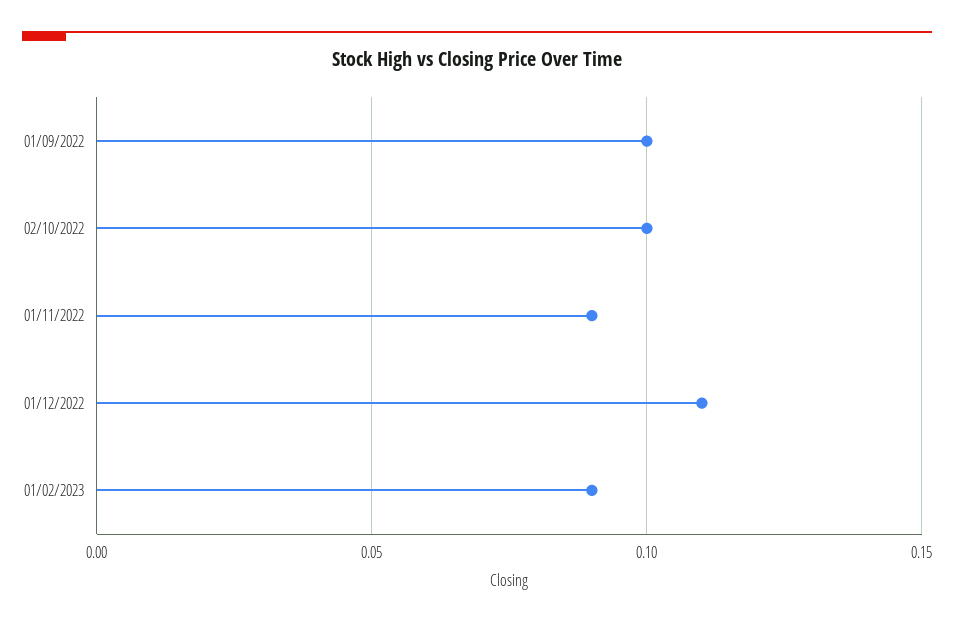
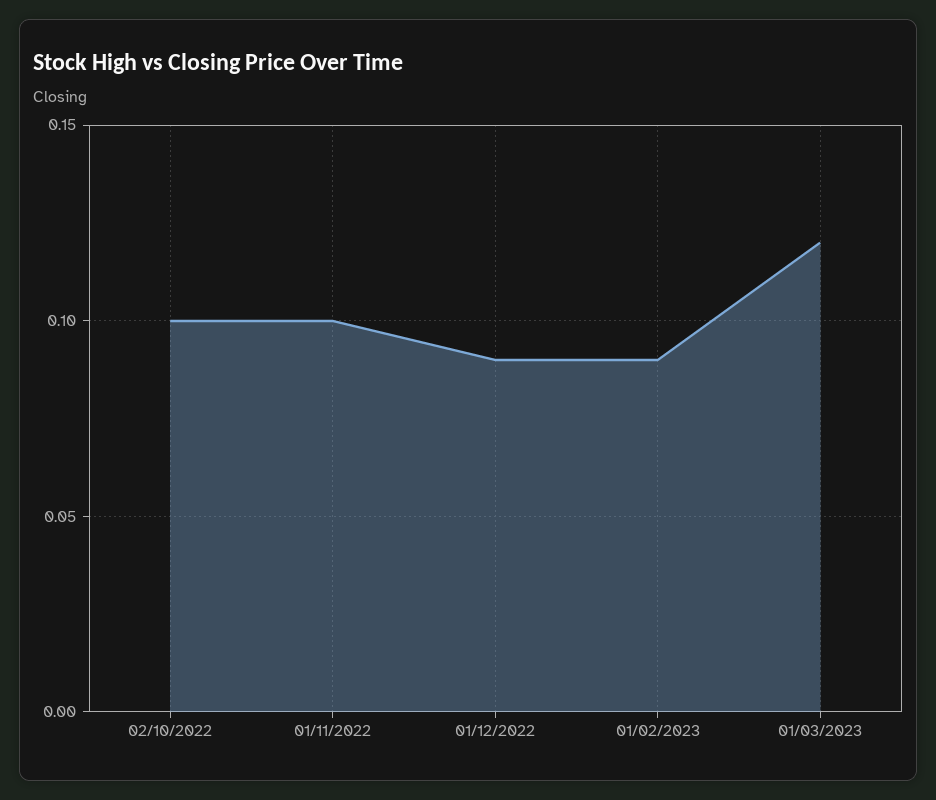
01/09/2022: 0.1 -> none
01/11/2022: 0.09 -> 0.1
01/12/2022: 0.11 -> 0.09
01/03/2023: none -> 0.12

